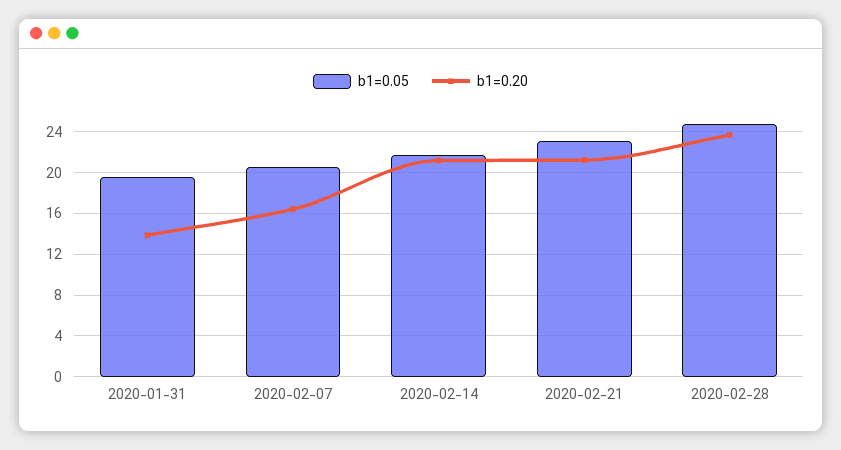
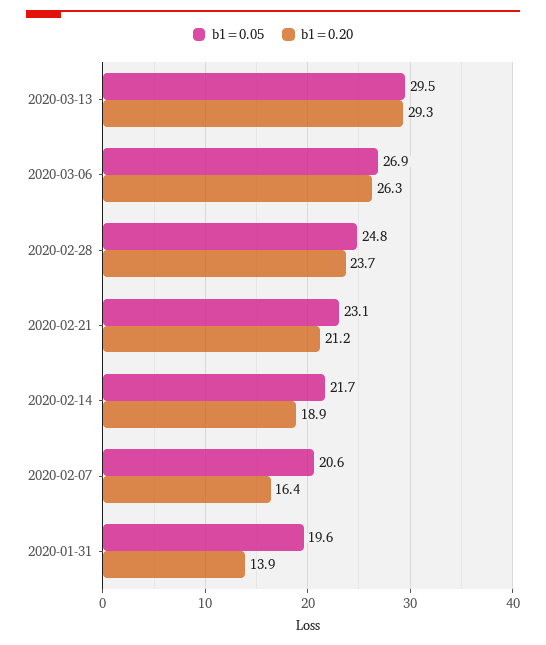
b1=0.20, 2020-02-14: 21 -> 18.9
b1=0.05, 2020-03-13: none -> 29.5
b1=0.20, 2020-03-13: none -> 29.3
b1=0.05, 2020-03-06: none -> 26.9
b1=0.20, 2020-03-06: none -> 26.3

